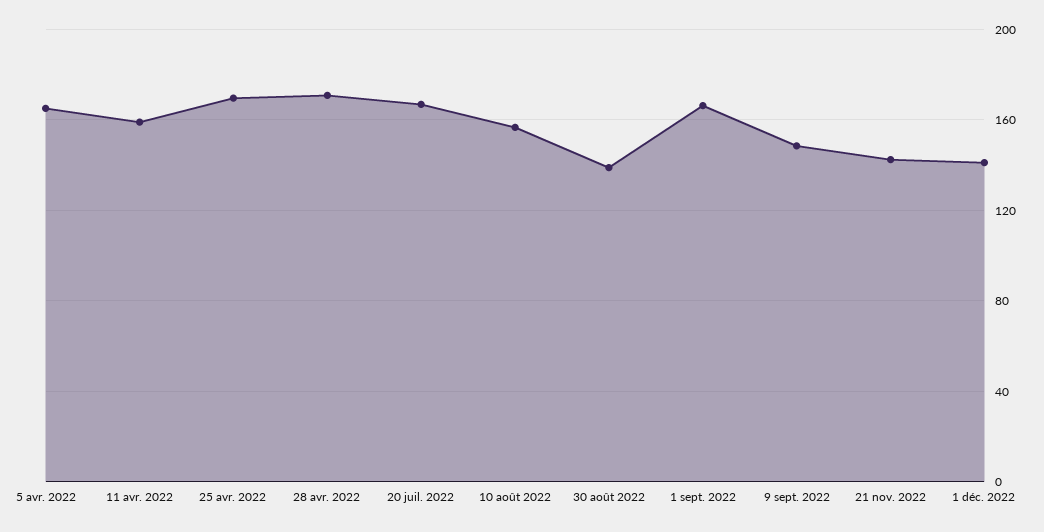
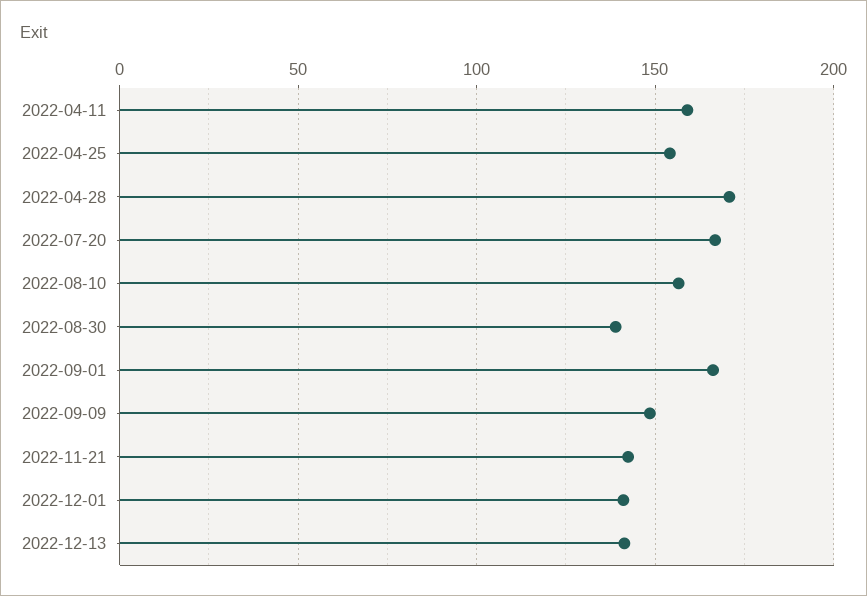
5 avr. 2022: 165 -> none
25 avr. 2022: 170 -> 155
2022-12-13: none -> 140

